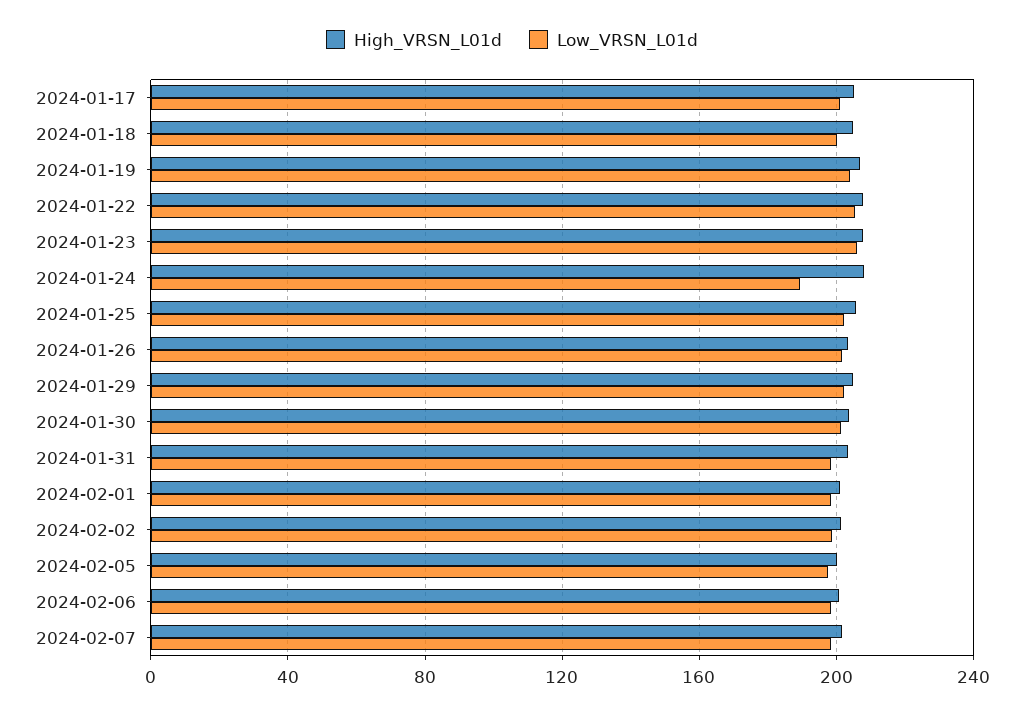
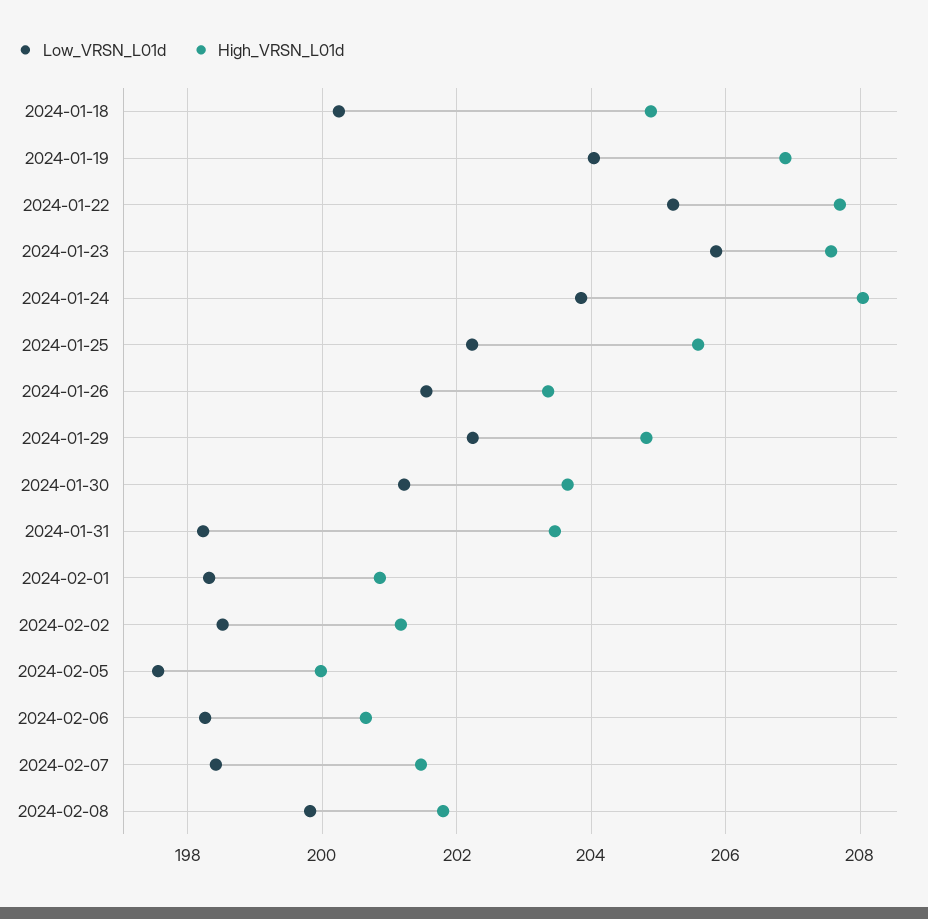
High_VRSN_L01d, 2024-01-17: 205 -> none
Low_VRSN_L01d, 2024-01-17: 200 -> none
Low_VRSN_L01d, 2024-01-24: 190 -> 203.8
Low_VRSN_L01d, 2024-02-08: none -> 199.8
High_VRSN_L01d, 2024-02-08: none -> 201.8

